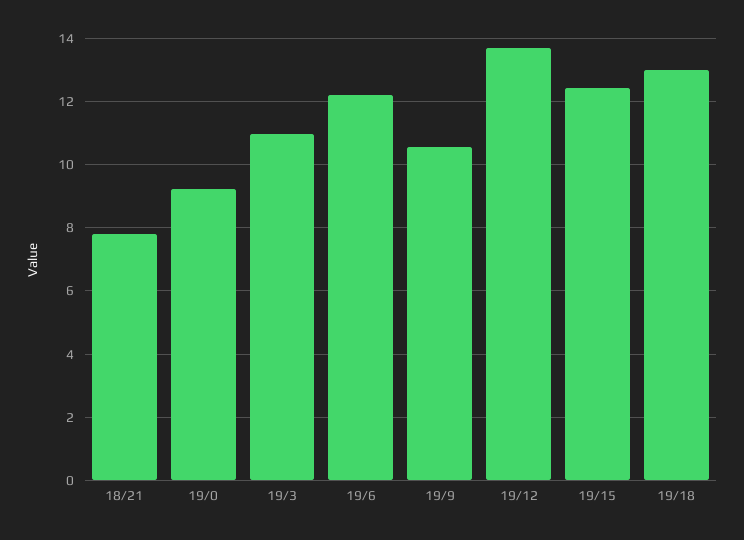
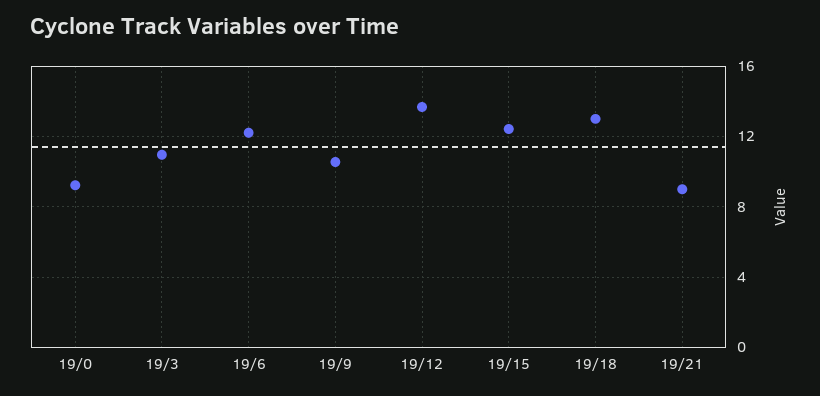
18/21: 7.8 -> none
19/21: none -> 9

